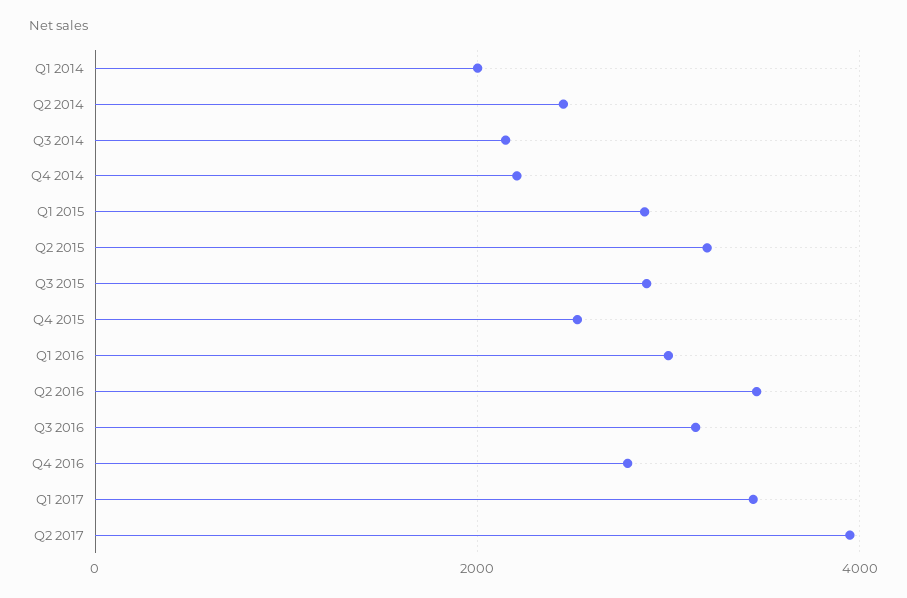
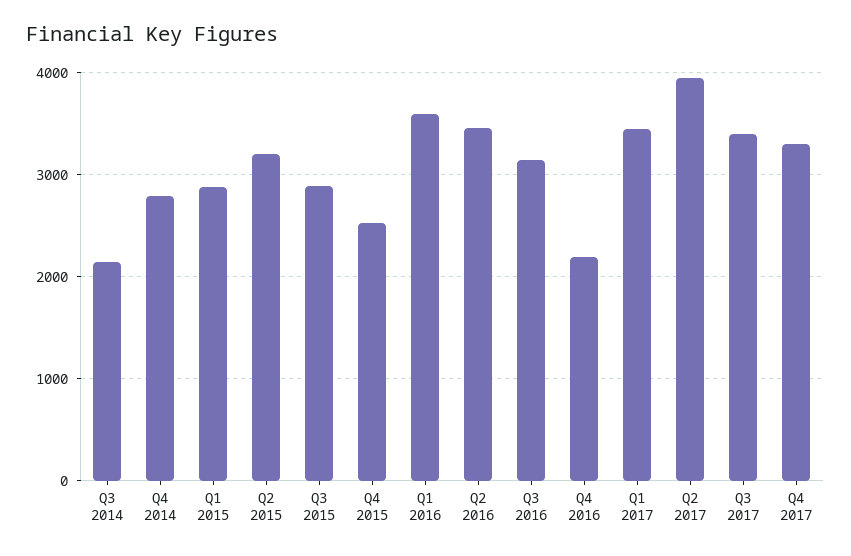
Q1 2014: 2000 -> none
Q2 2014: 2400 -> none
Q4 2014: 2200 -> 2800
Q1 2016: 3000 -> 3600
Q4 2016: 2800 -> 2200
Q3 2017: none -> 3400
Q4 2017: none -> 3300

